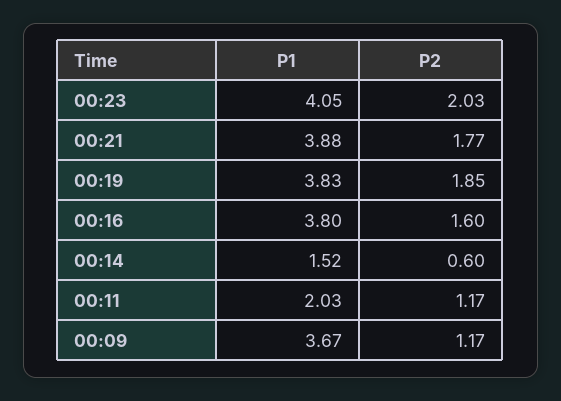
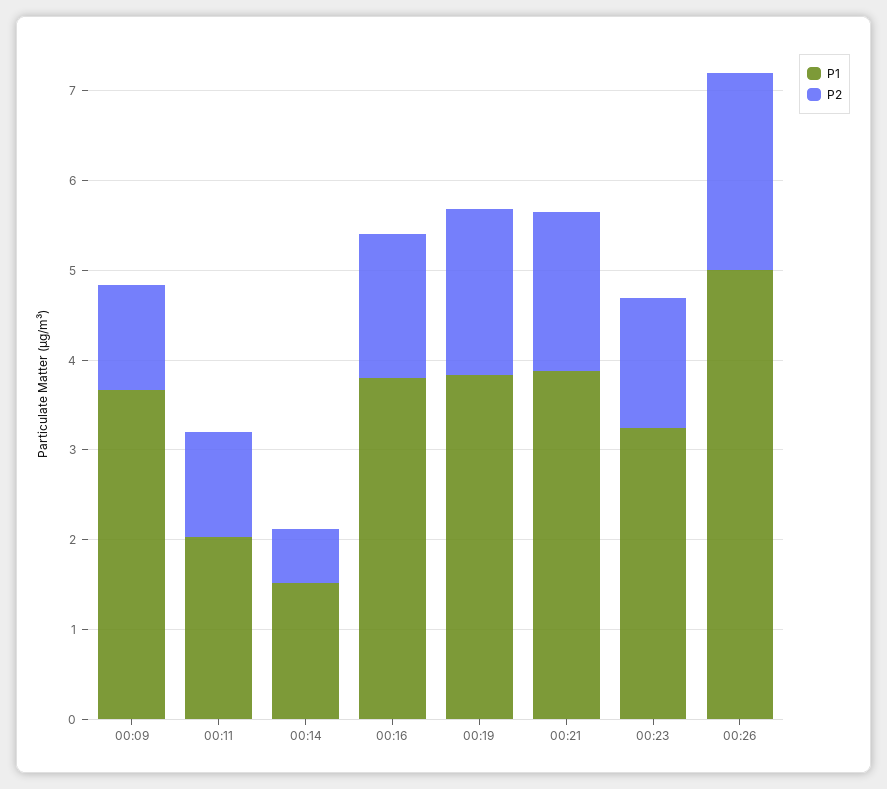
P1, 00:23: 4.05 -> 3.2
P2, 00:23: 2.03 -> 1.4
P1, 00:26: none -> 5
P2, 00:26: none -> 2.2

